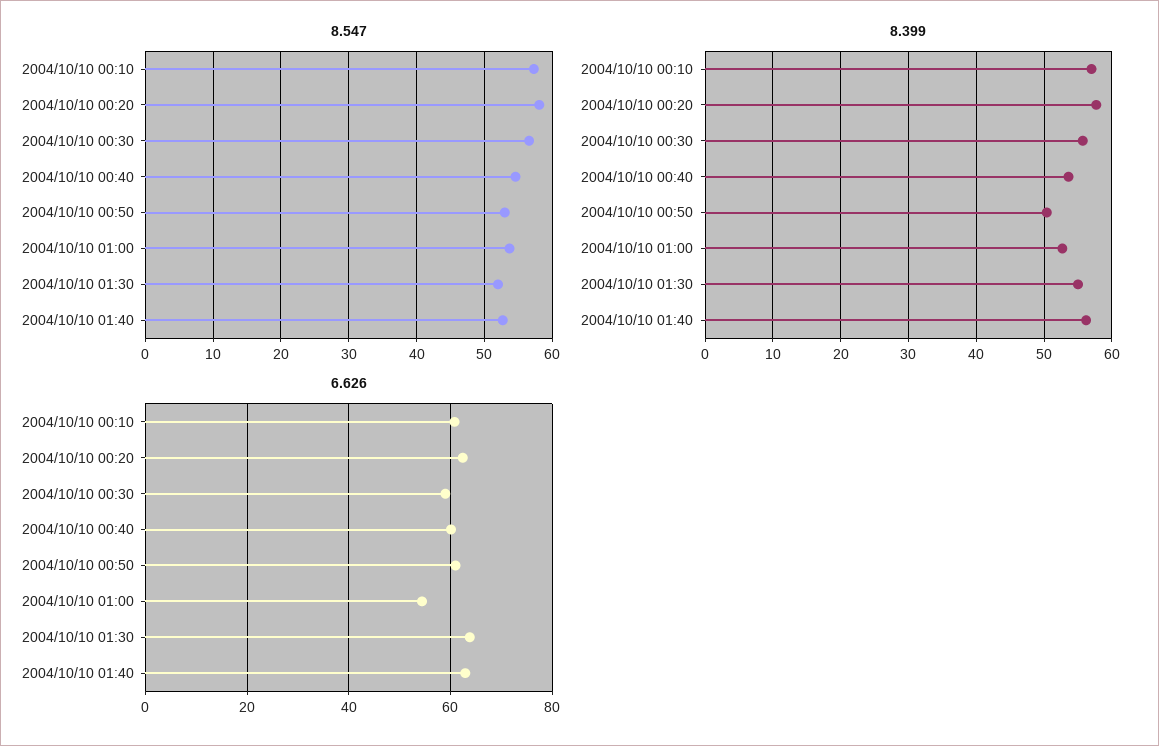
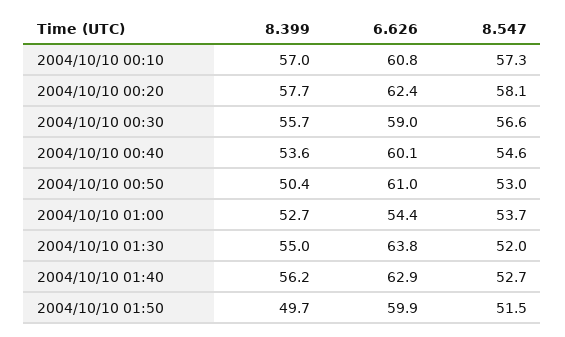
8.399, 2004/10/10 01:50: none -> 49.7
6.626, 2004/10/10 01:50: none -> 59.9
8.547, 2004/10/10 01:50: none -> 51.5

